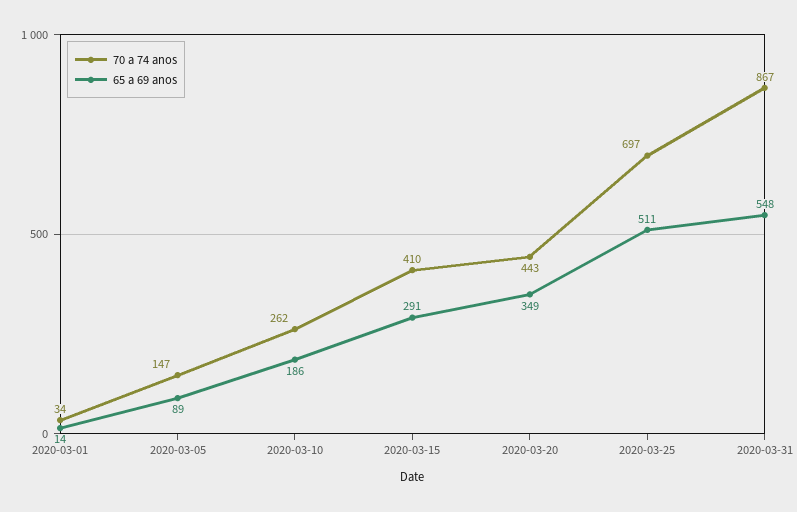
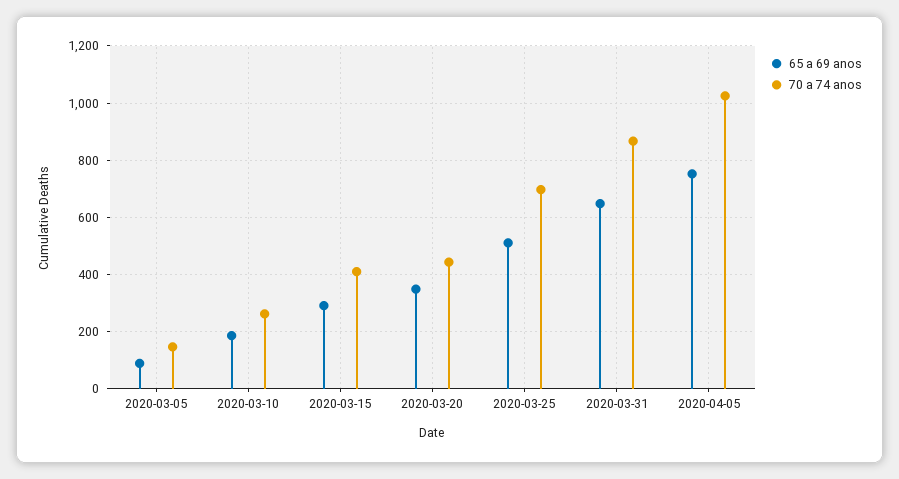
70 a 74 anos, 2020-03-01: 34 -> none
65 a 69 anos, 2020-03-01: 14 -> none
65 a 69 anos, 2020-03-31: 548 -> 650
65 a 69 anos, 2020-04-05: none -> 750
70 a 74 anos, 2020-04-05: none -> 1025

